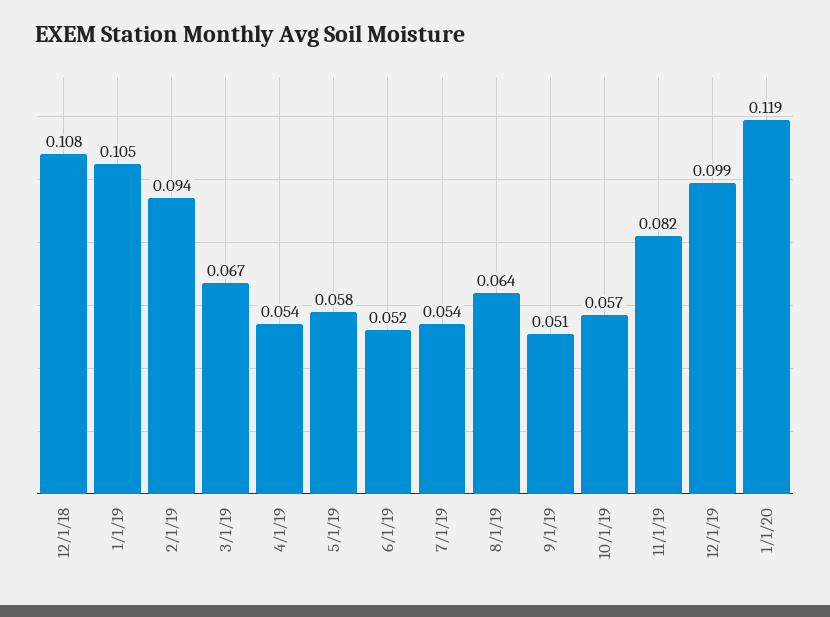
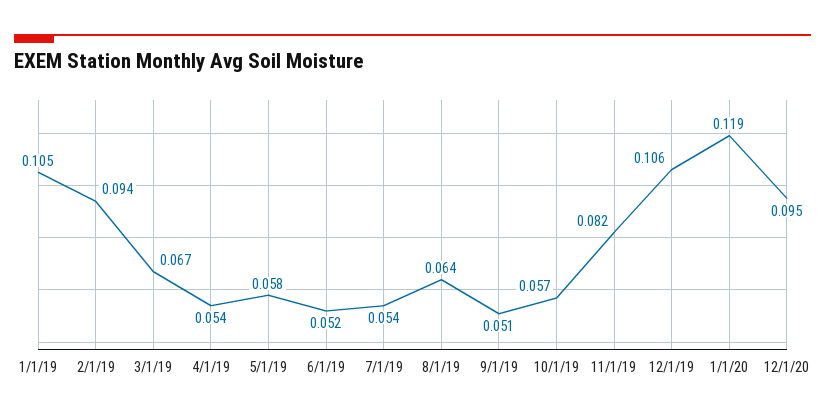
12/1/18: 0.108 -> none
12/1/19: 0.099 -> 0.106
12/1/20: none -> 0.095

